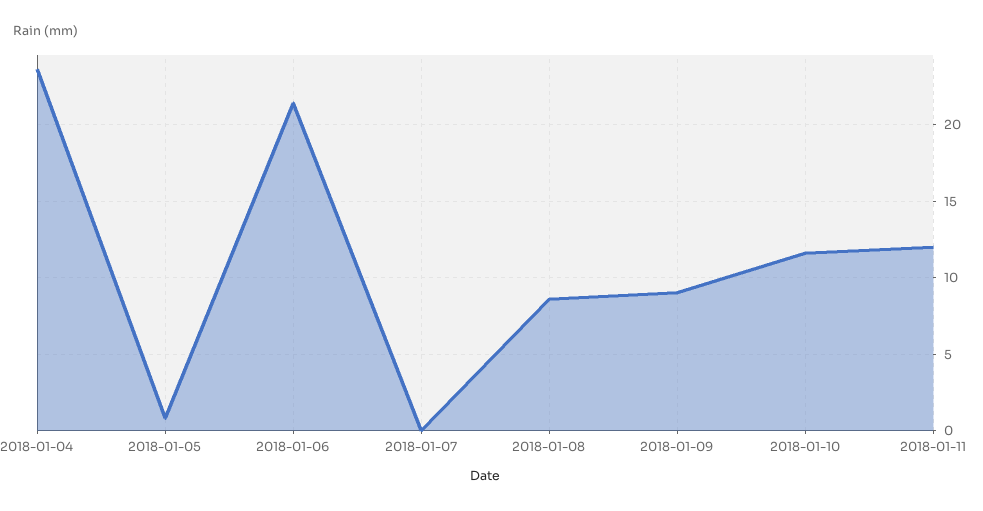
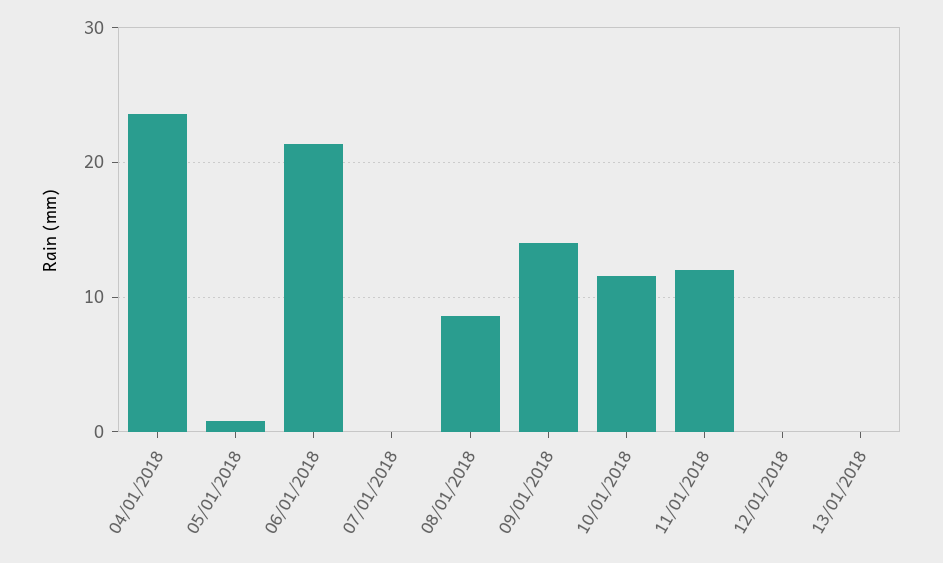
2018-01-09: 9 -> 14
12/01/2018: none -> 0
13/01/2018: none -> 0

